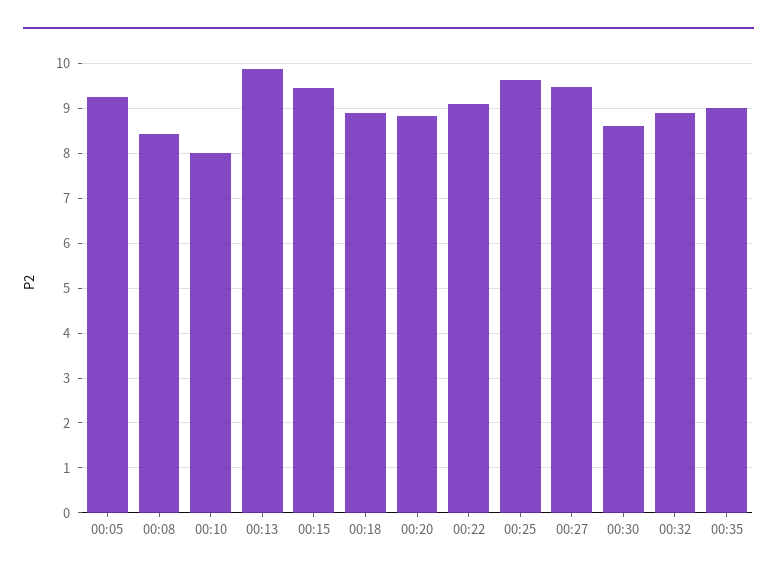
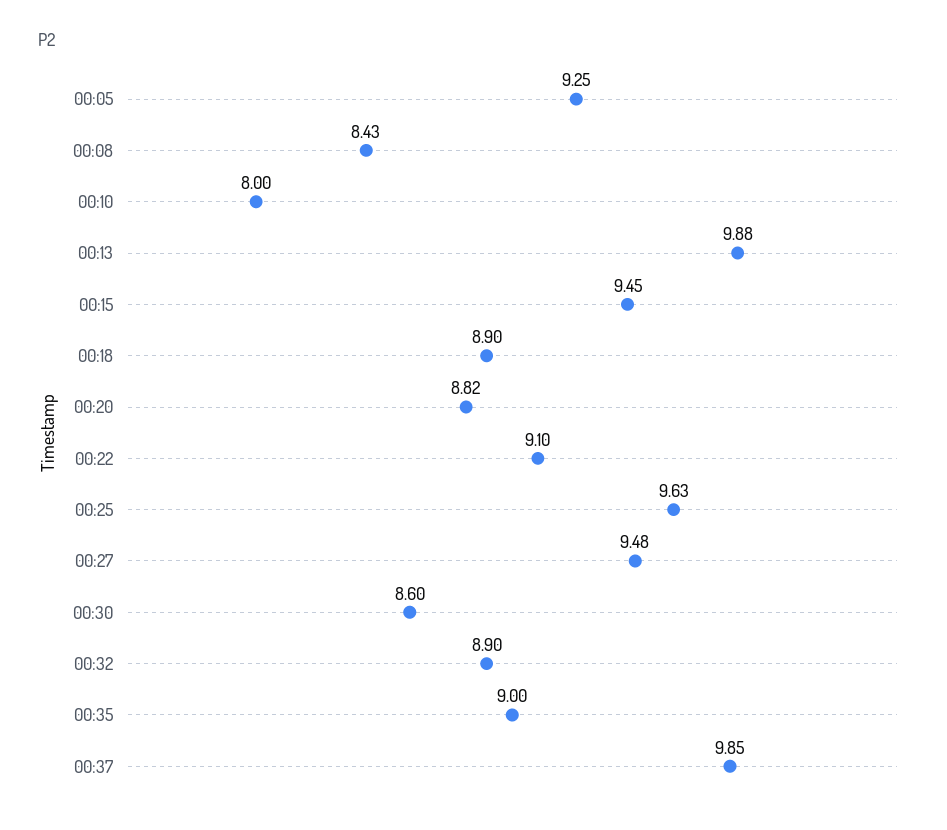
00:37: none -> 9.85

